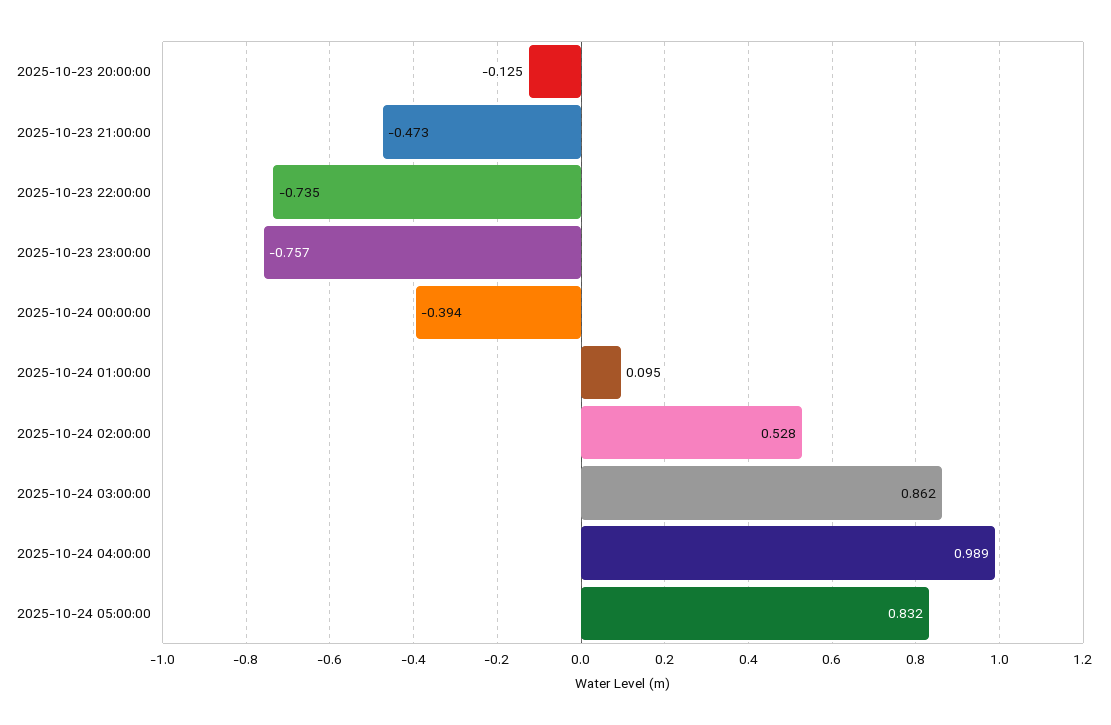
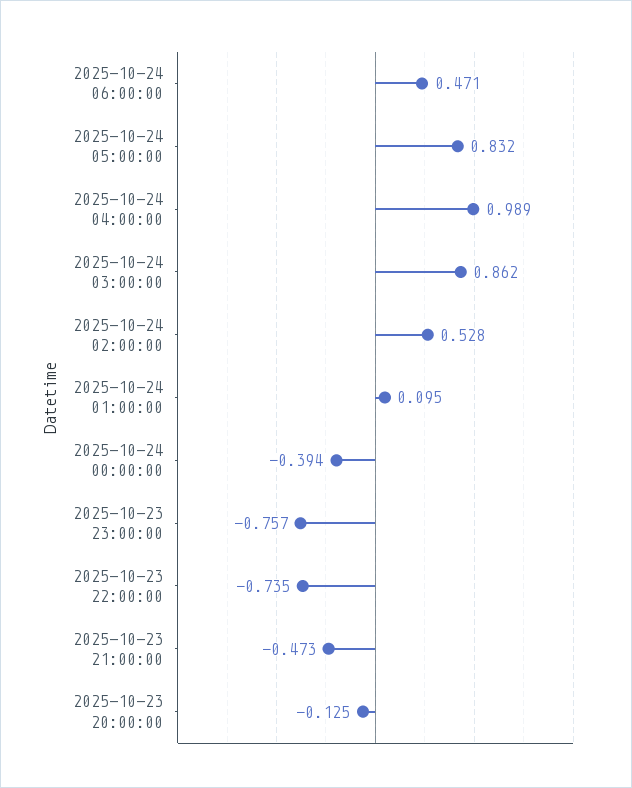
2025-10-24 06:00:00: none -> 0.471

